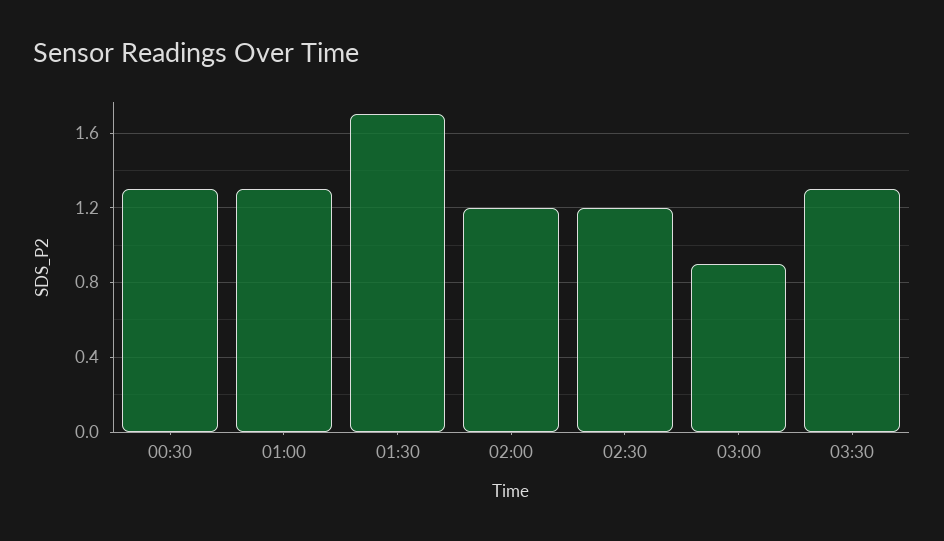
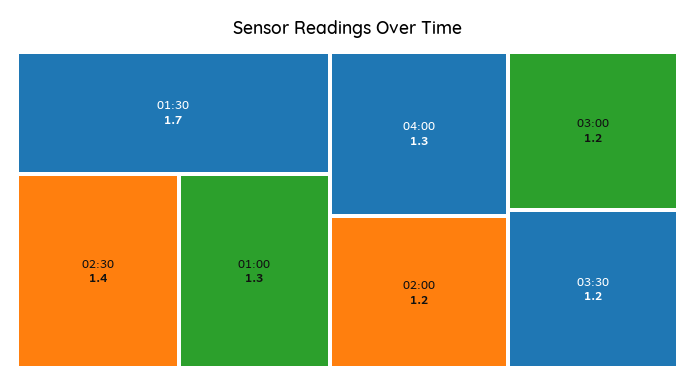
00:30: 1.3 -> none
02:30: 1.2 -> 1.4
03:00: 0.9 -> 1.2
03:30: 1.3 -> 1.2
04:00: none -> 1.3

